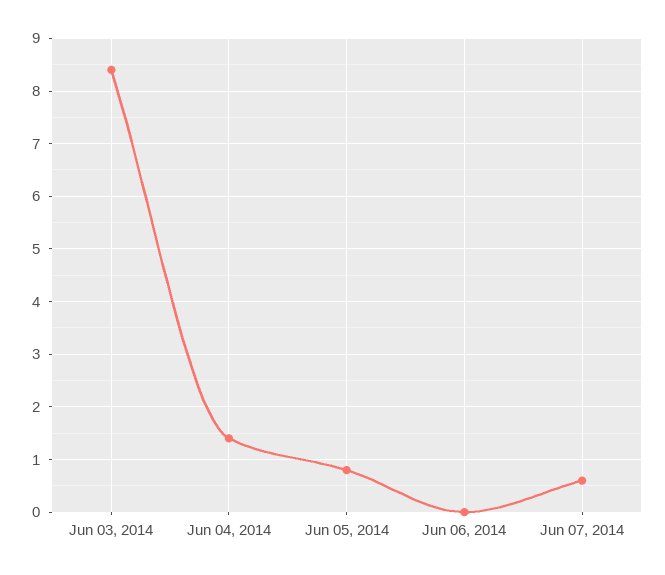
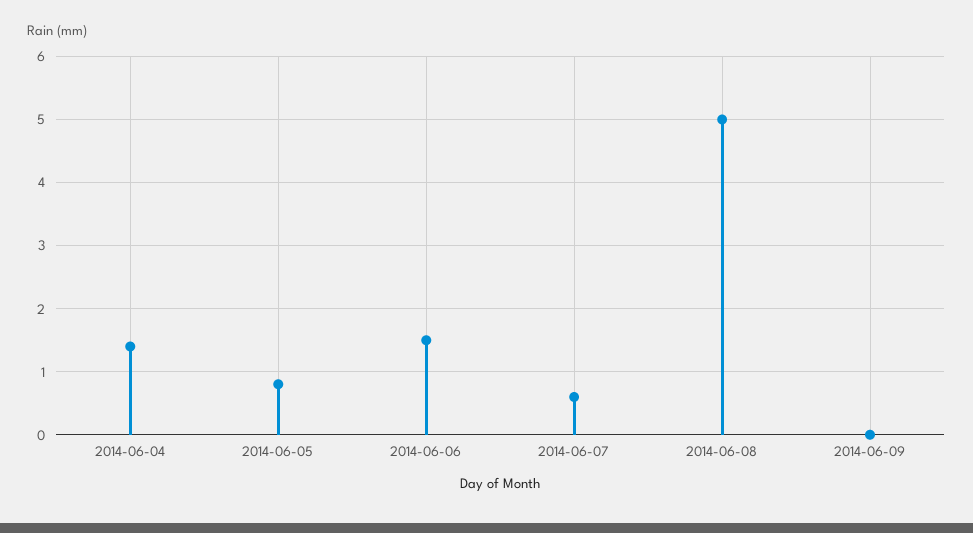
Jun 03, 2014: 8.5 -> none
Jun 06, 2014: 0 -> 1.5
2014-06-08: none -> 5
2014-06-09: none -> 0

